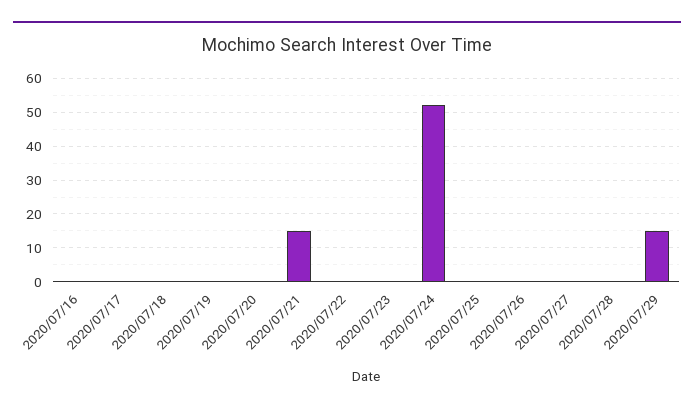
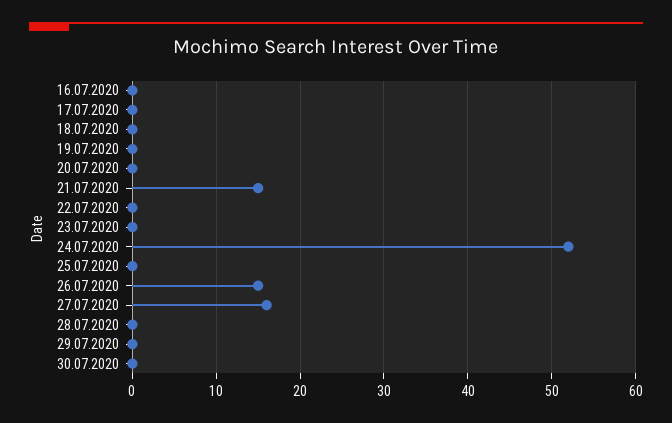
2020/07/26: 0 -> 15
2020/07/27: 0 -> 16
2020/07/29: 15 -> 0
30.07.2020: none -> 0

